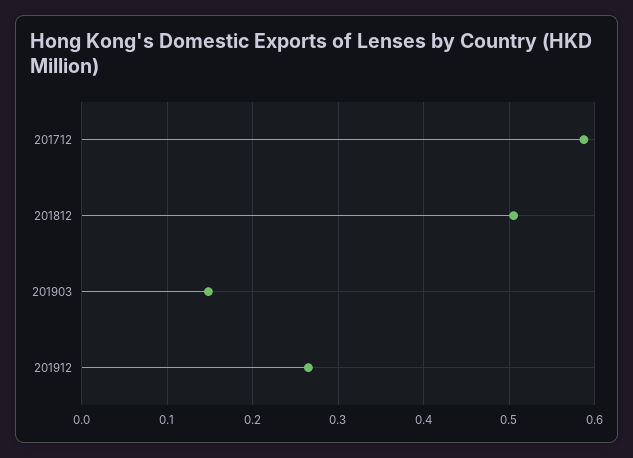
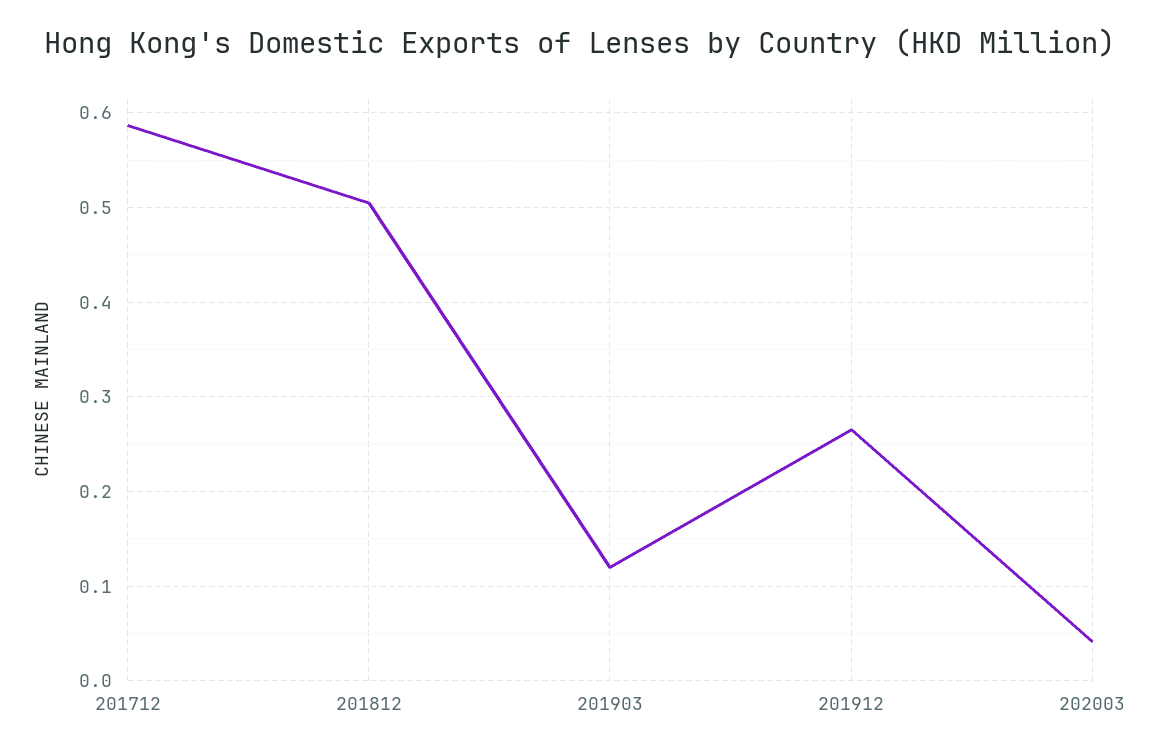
201903: 0.15 -> 0.12
202003: none -> 0.04

